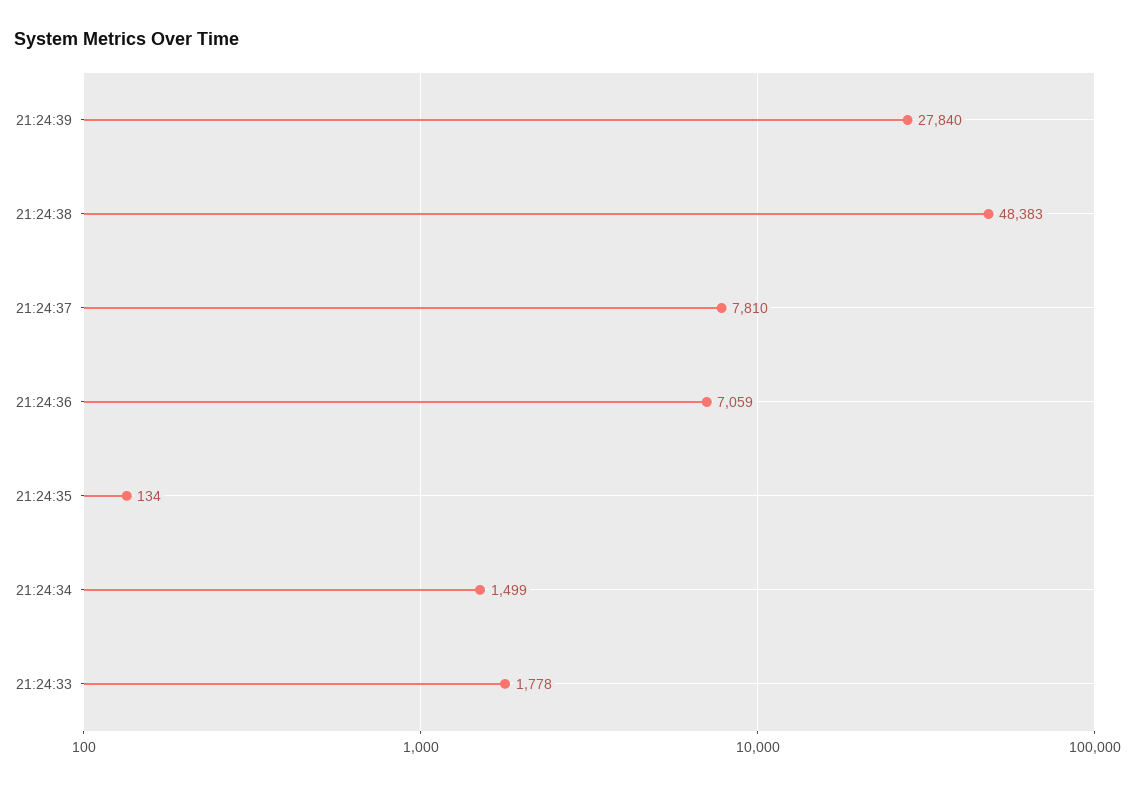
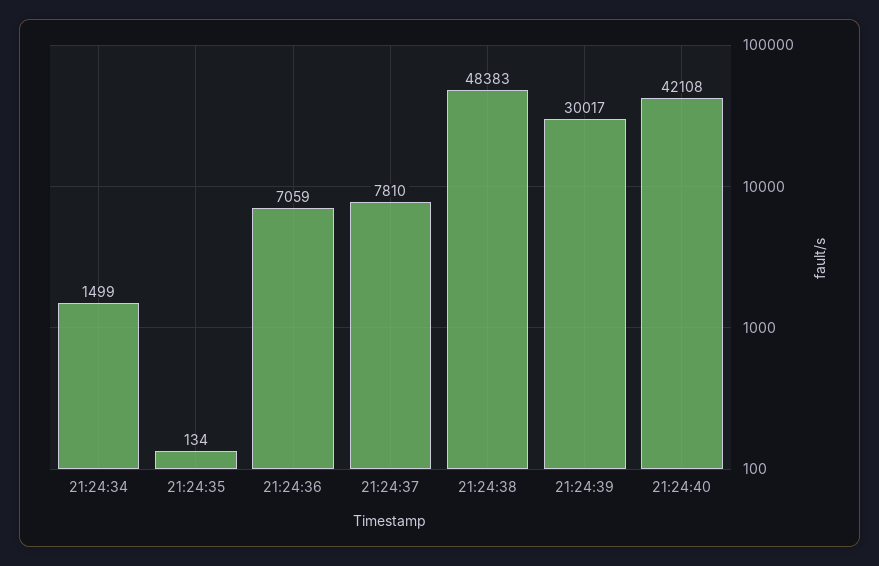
21:24:39: 27840 -> 30017
21:24:33: 1778 -> none
21:24:40: none -> 42108

